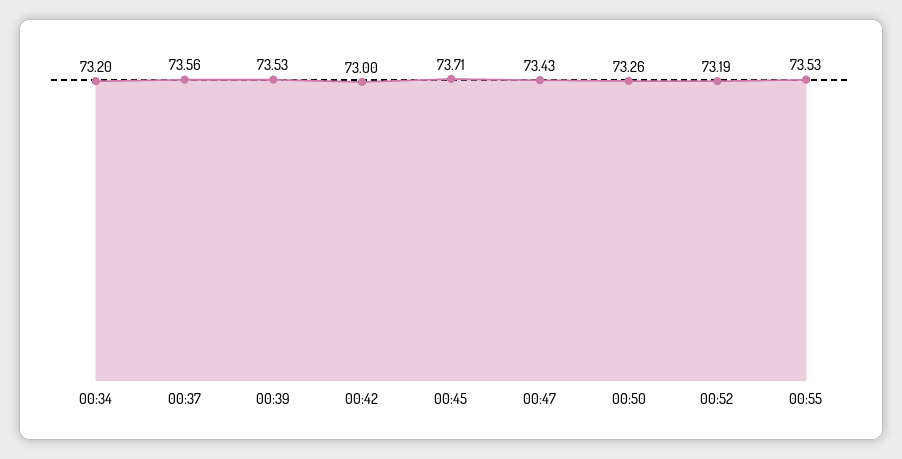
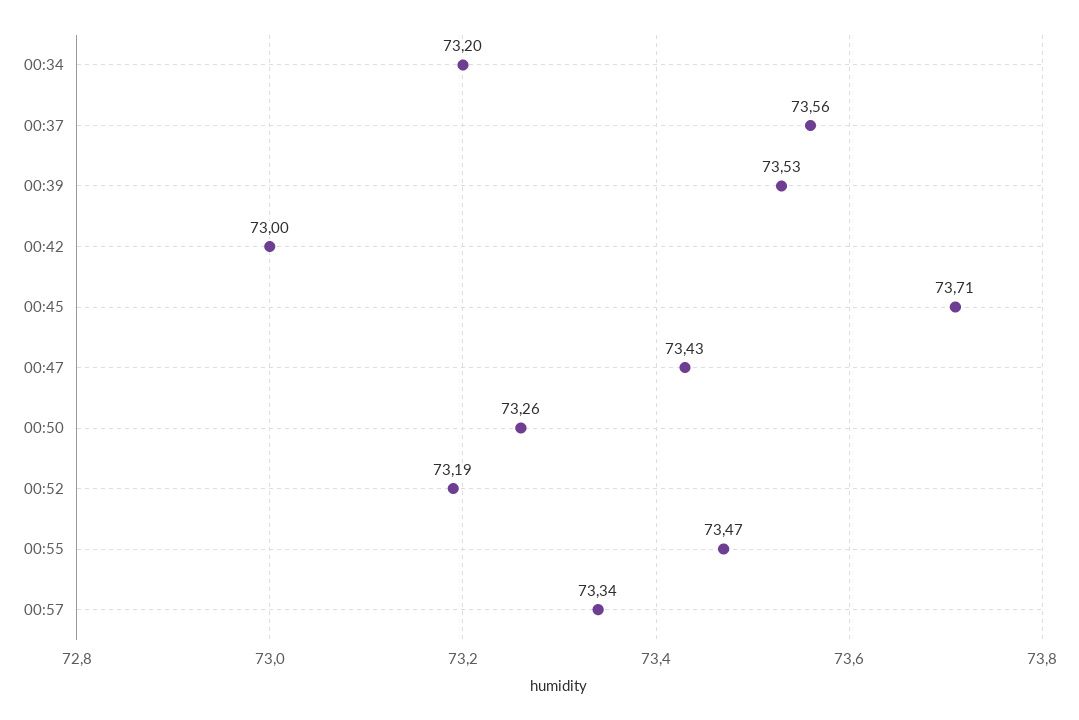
00:55: 73.53 -> 73.47
00:57: none -> 73.34

